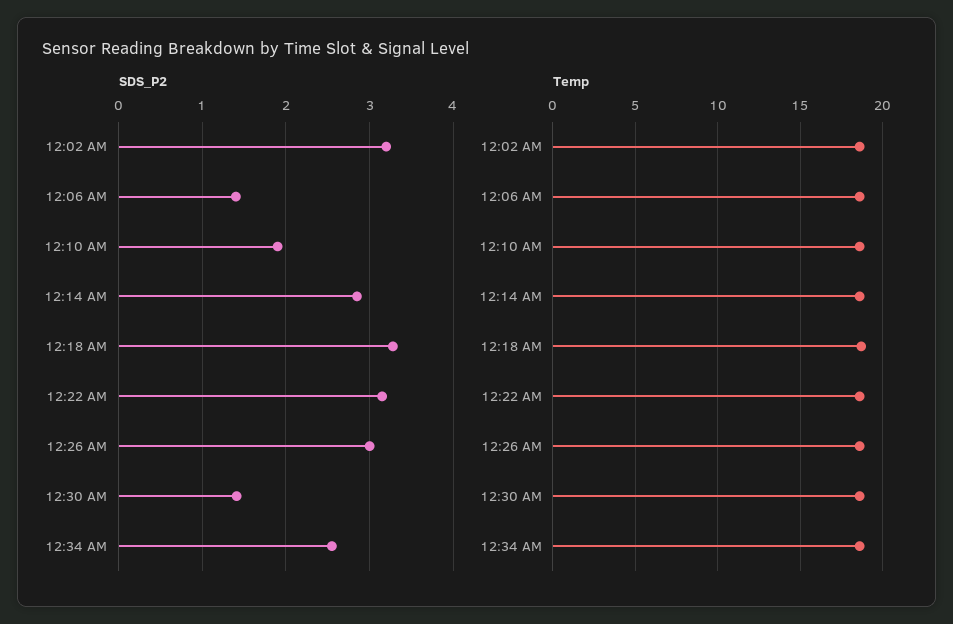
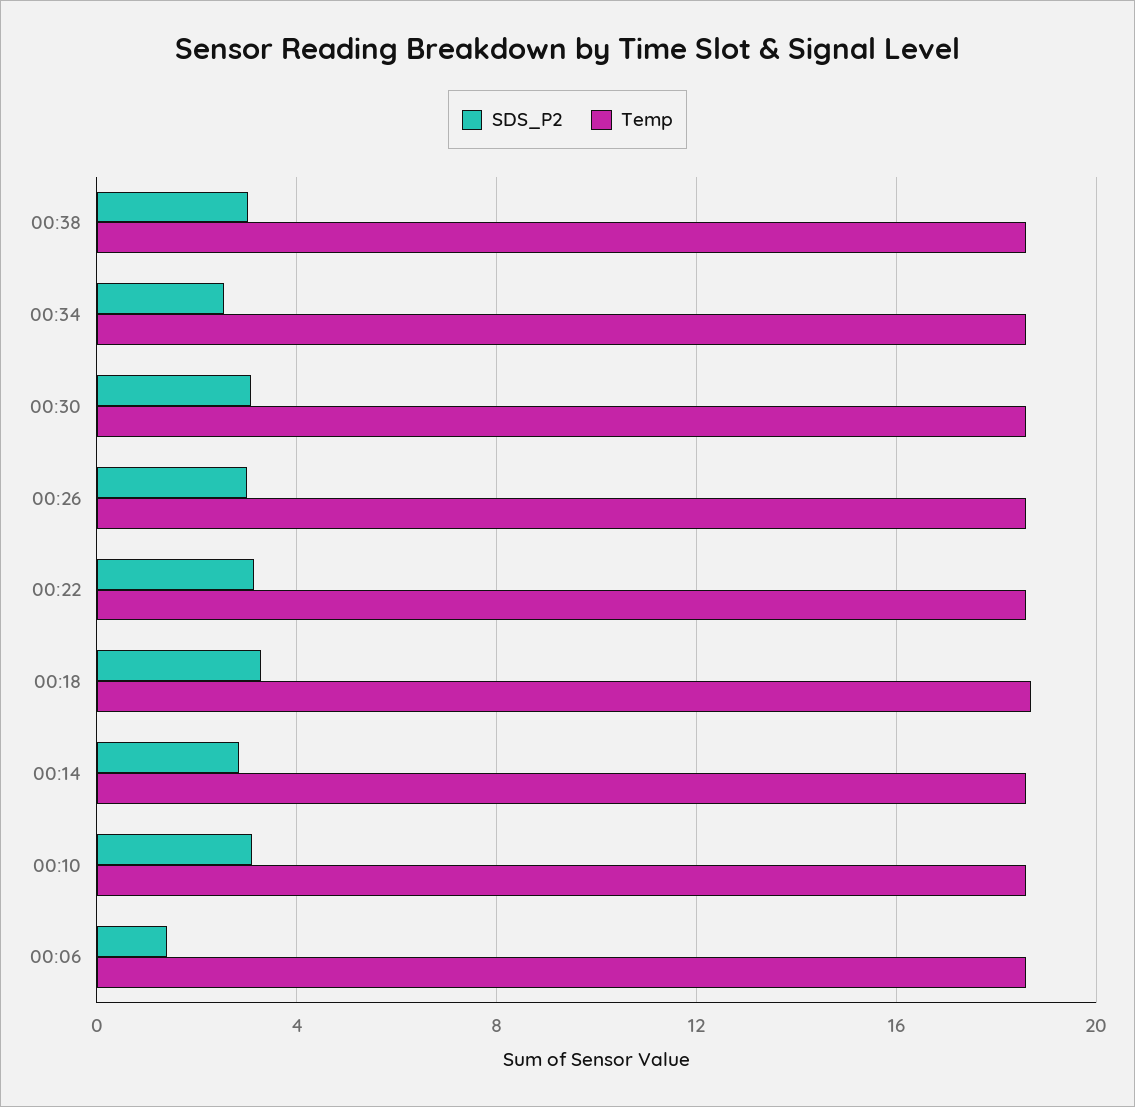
SDS_P2, 12:02 AM: 3.2 -> none
SDS_P2, 12:10 AM: 1.9 -> 3
SDS_P2, 12:30 AM: 1.4 -> 3
Temp, 12:02 AM: 18.5 -> none
SDS_P2, 00:38: none -> 3
Temp, 00:38: none -> 18.5

